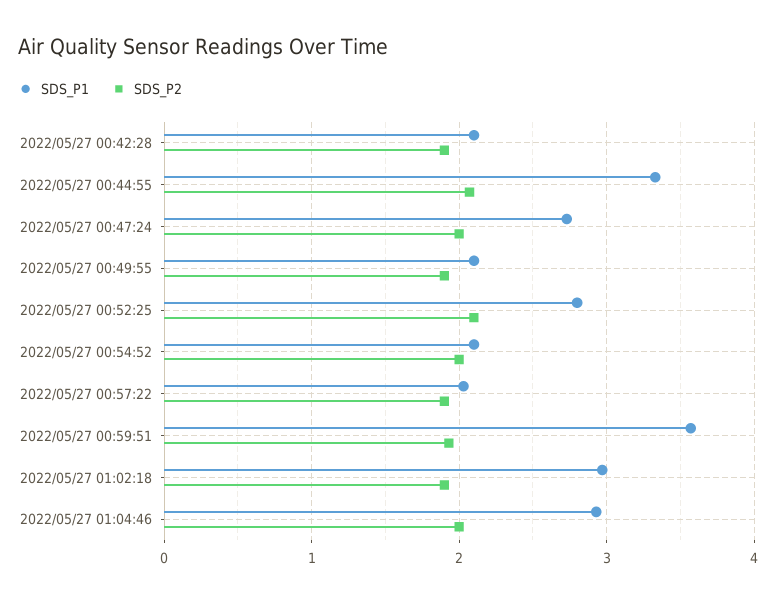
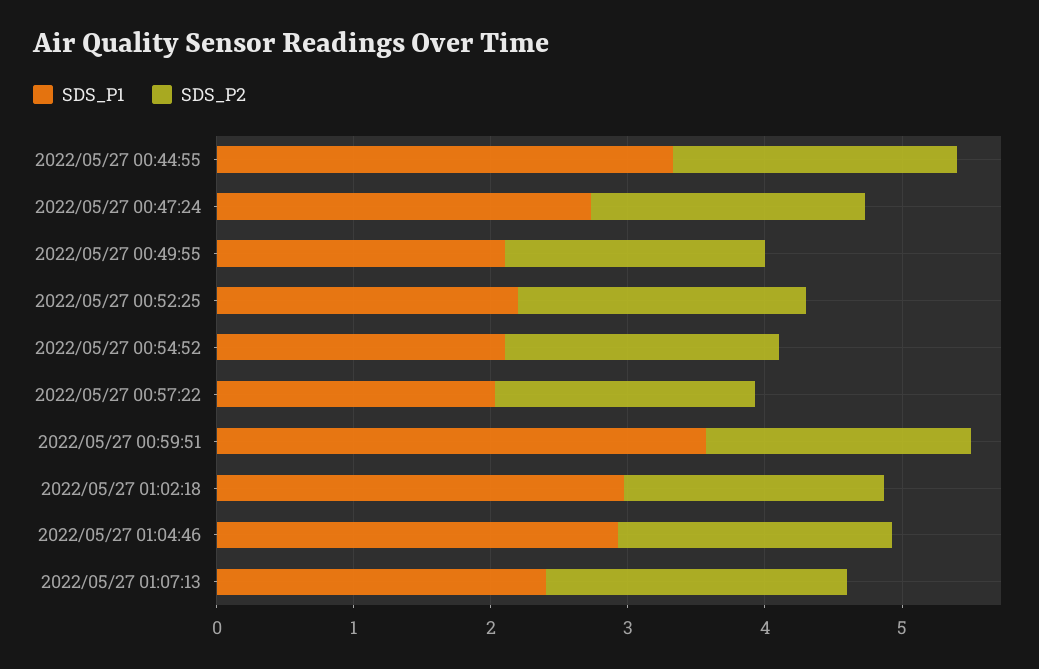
SDS_P1, 2022/05/27 00:42:28: 2.1 -> none
SDS_P2, 2022/05/27 00:42:28: 1.9 -> none
SDS_P1, 2022/05/27 00:52:25: 2.8 -> 2.2
SDS_P1, 2022/05/27 01:07:13: none -> 2.4
SDS_P2, 2022/05/27 01:07:13: none -> 2.2

